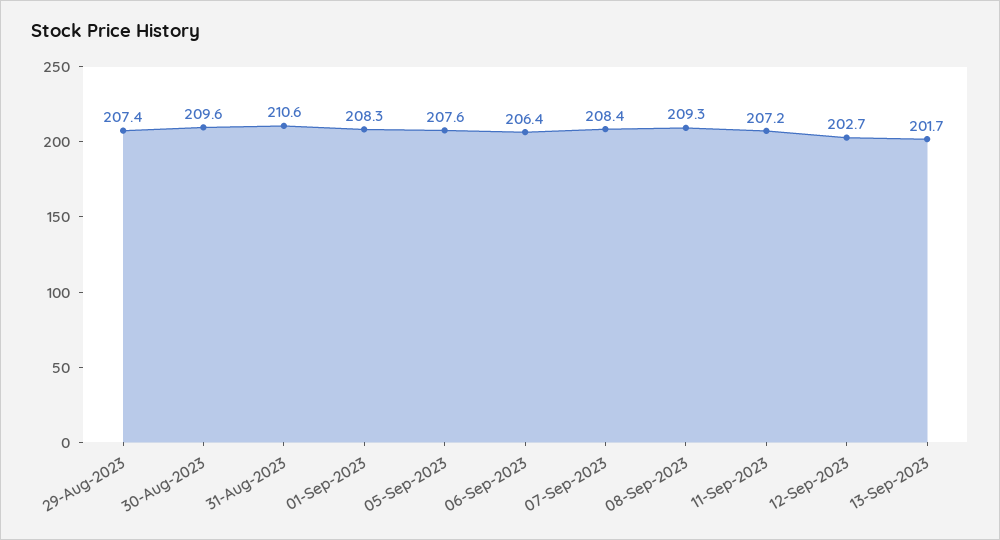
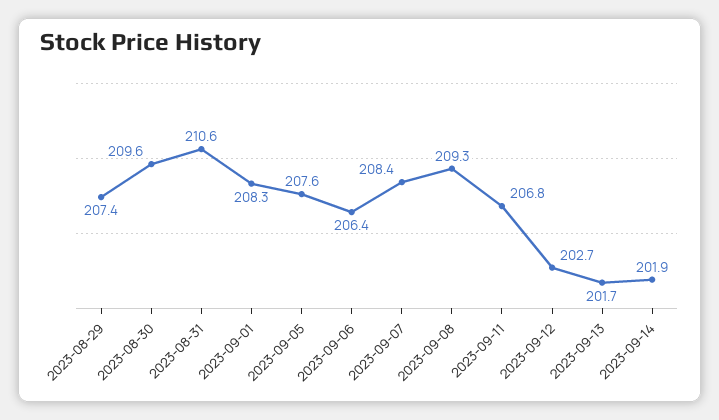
11-Sep-2023: 207.2 -> 206.8
2023-09-14: none -> 201.9

